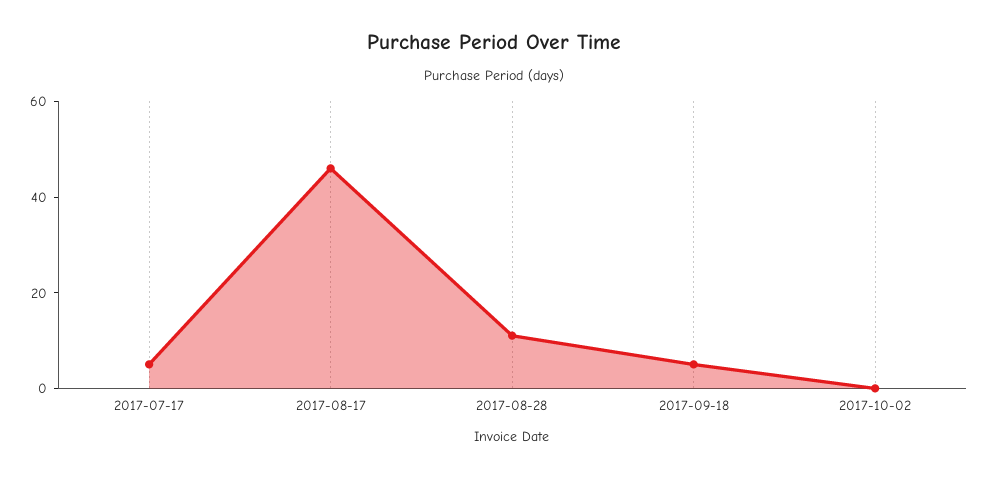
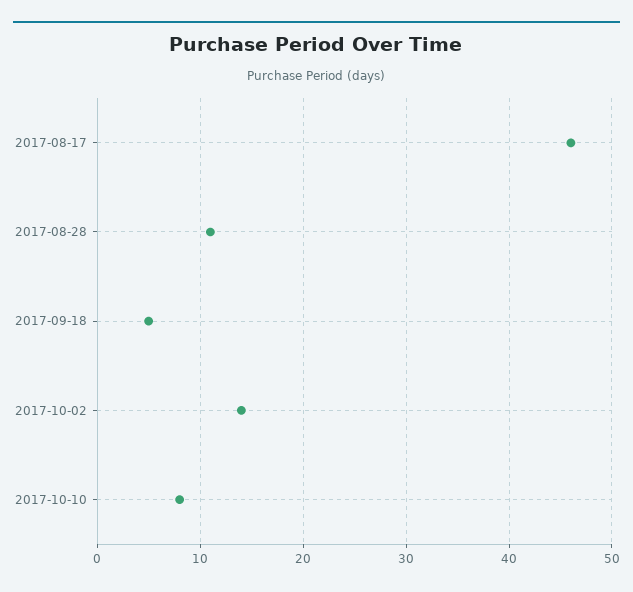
2017-07-17: 5 -> none
2017-10-02: 0 -> 14
2017-10-10: none -> 8

